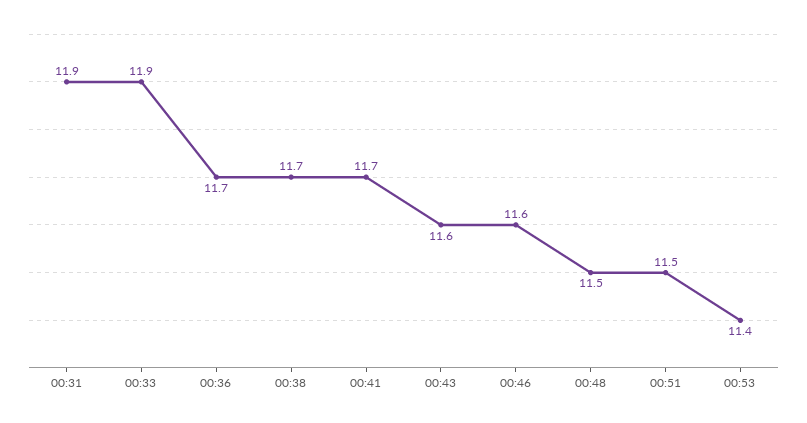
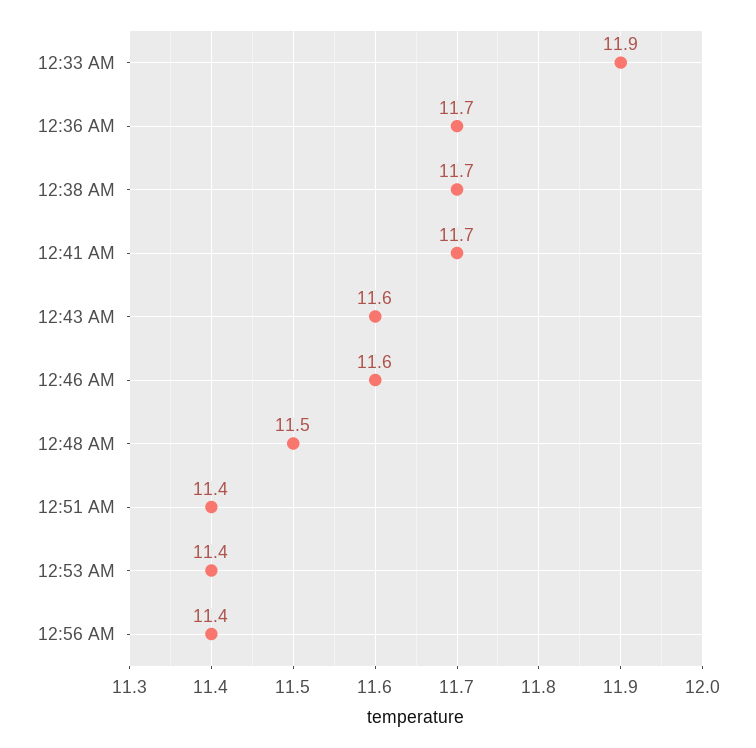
00:31: 11.9 -> none
00:51: 11.5 -> 11.4
12:56 AM: none -> 11.4

